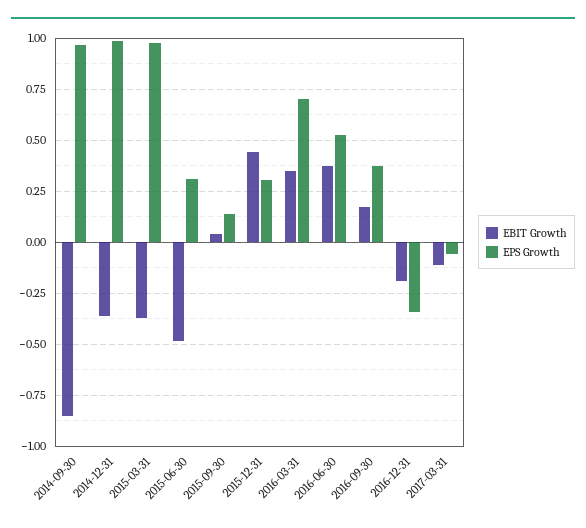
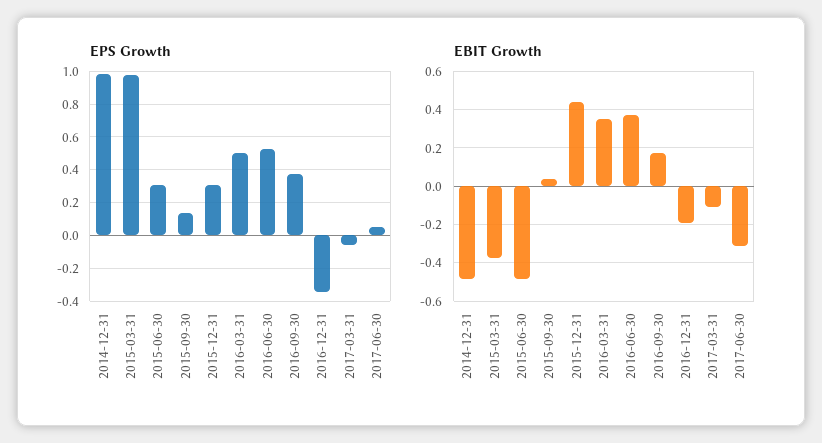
EBIT Growth, 2014-09-30: -0.85 -> none
EPS Growth, 2014-09-30: 0.95 -> none
EBIT Growth, 2014-12-31: -0.35 -> -0.5
EPS Growth, 2016-03-31: 0.7 -> 0.5
EPS Growth, 2017-06-30: none -> 0.05
EBIT Growth, 2017-06-30: none -> -0.3

